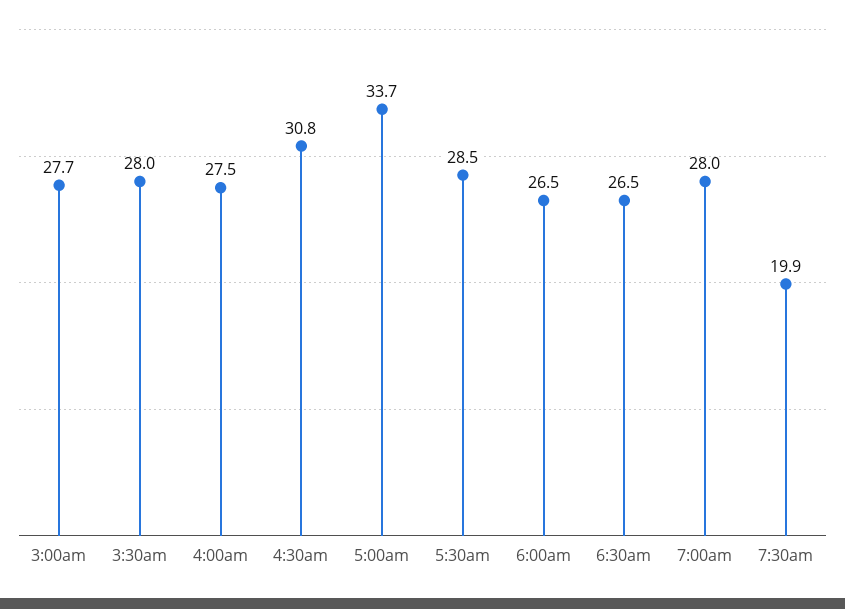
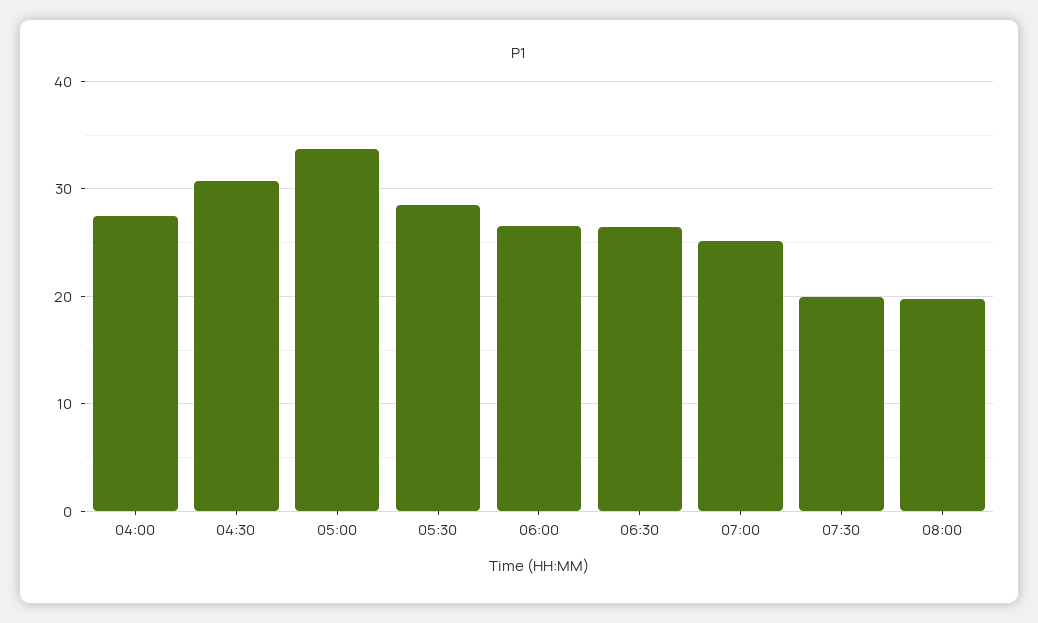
3:00am: 27.7 -> none
3:30am: 28 -> none
7:00am: 28 -> 25
08:00: none -> 20

